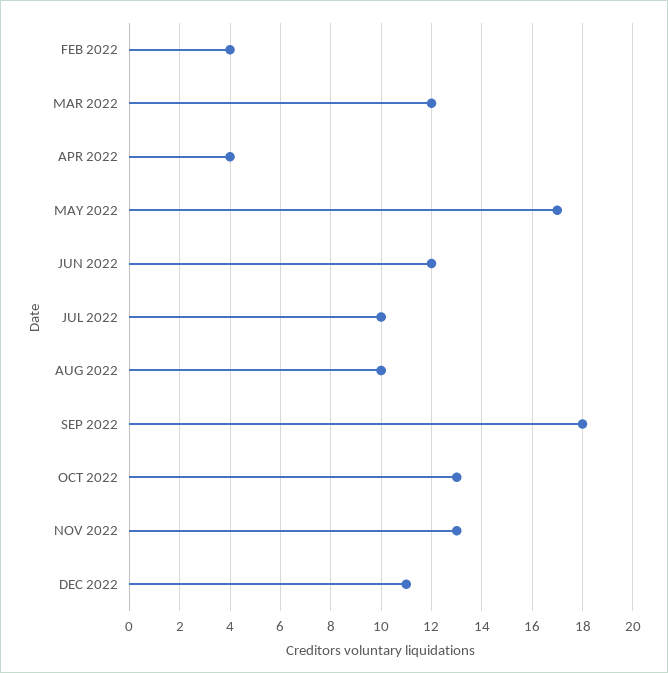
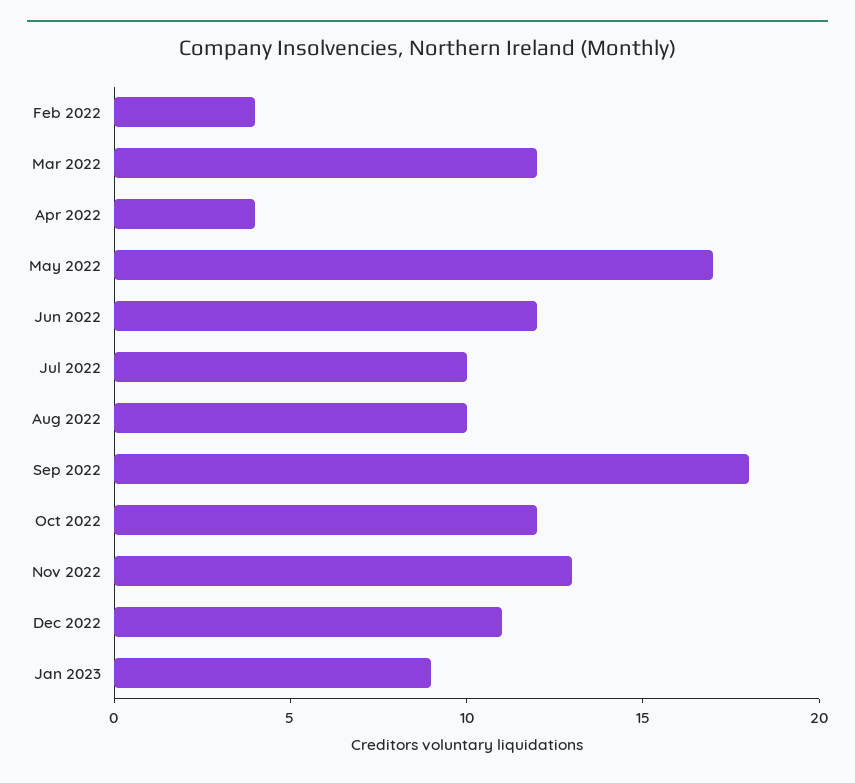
OCT 2022: 13 -> 12
Jan 2023: none -> 9

